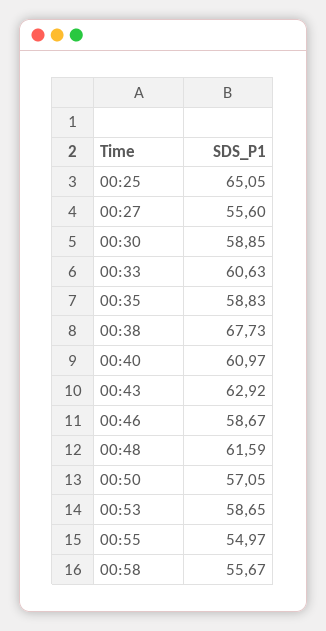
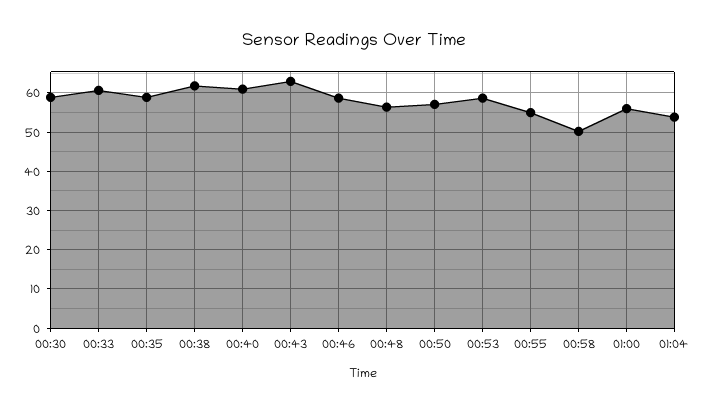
00:25: 65.05 -> none
00:27: 55.6 -> none
00:38: 67.73 -> 62
00:48: 61.59 -> 56
00:58: 55.67 -> 50
01:00: none -> 56
01:04: none -> 54

